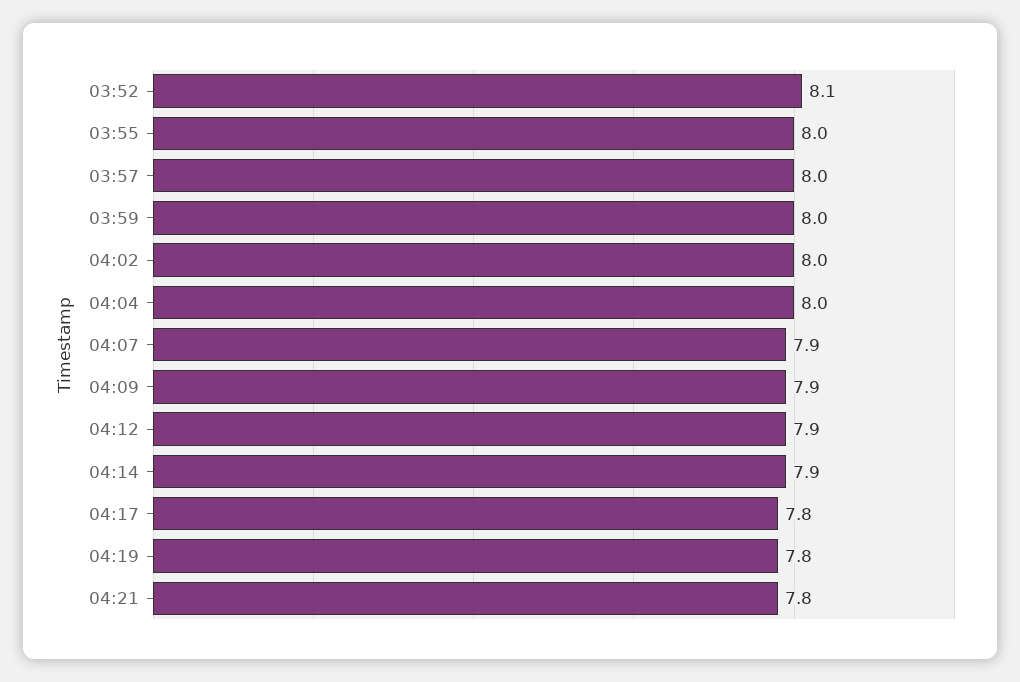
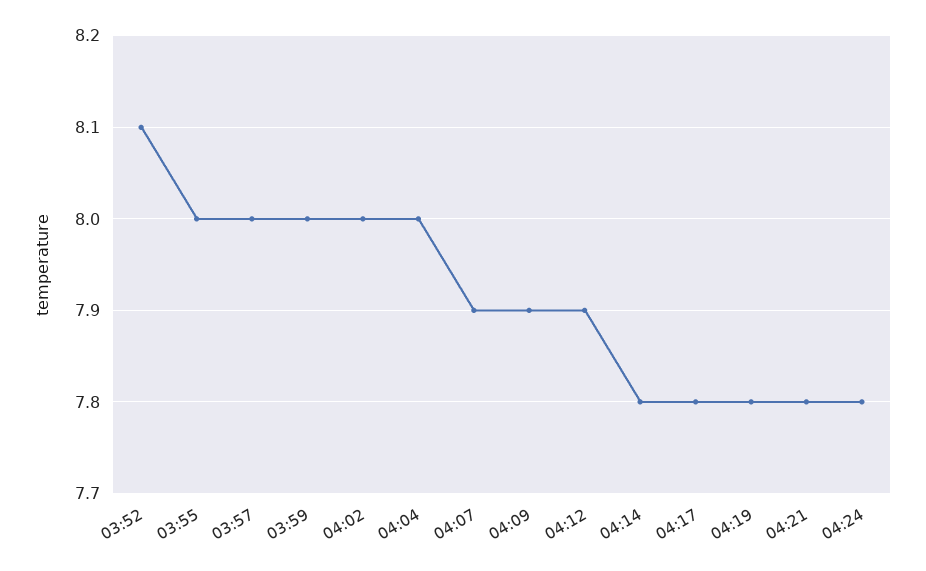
04:14: 7.9 -> 7.8
04:24: none -> 7.8

